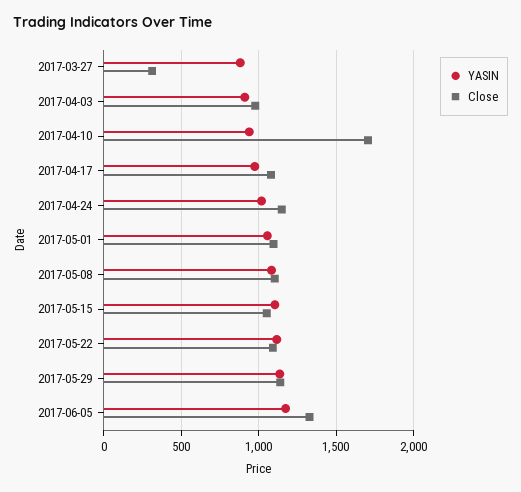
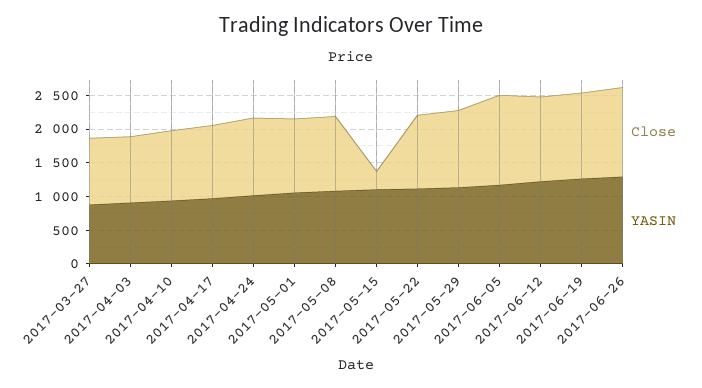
Close, 2017-03-27: 300 -> 1000
Close, 2017-04-10: 1700 -> 1000
Close, 2017-05-15: 1050 -> 250
Close, 2017-06-12: none -> 1250
YASIN, 2017-06-12: none -> 1250
Close, 2017-06-19: none -> 1250
YASIN, 2017-06-19: none -> 1250
Close, 2017-06-26: none -> 1250
YASIN, 2017-06-26: none -> 1250

